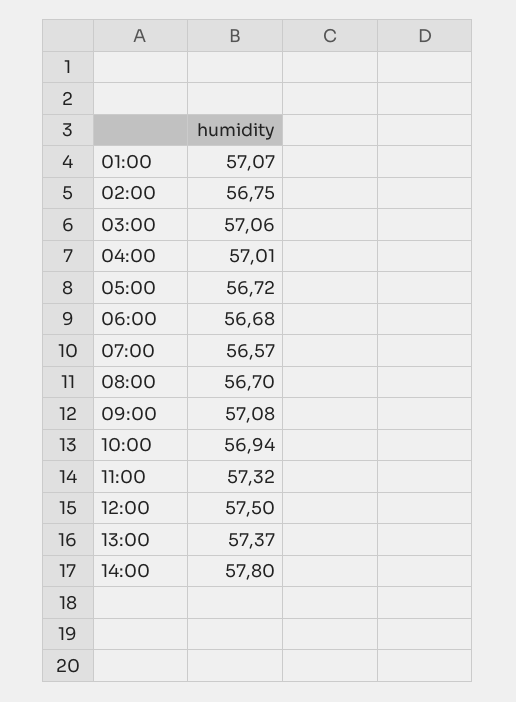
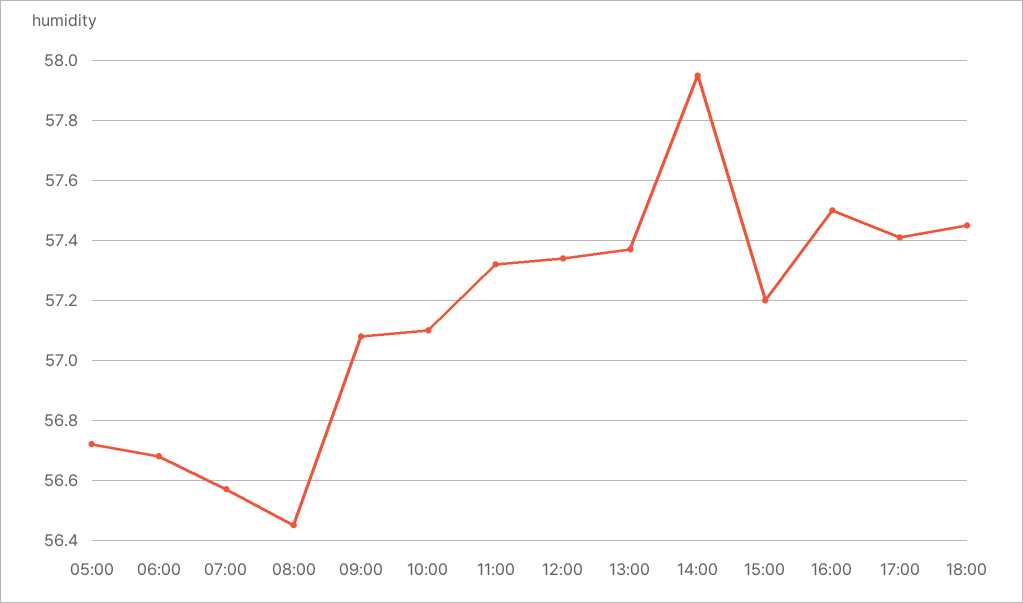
01:00: 57.07 -> none
02:00: 56.75 -> none
03:00: 57.06 -> none
04:00: 57.01 -> none
08:00: 56.7 -> 56.45
10:00: 56.94 -> 57.1
12:00: 57.5 -> 57.35
14:00: 57.8 -> 57.95
15:00: none -> 57.2
16:00: none -> 57.5
17:00: none -> 57.4
18:00: none -> 57.45

